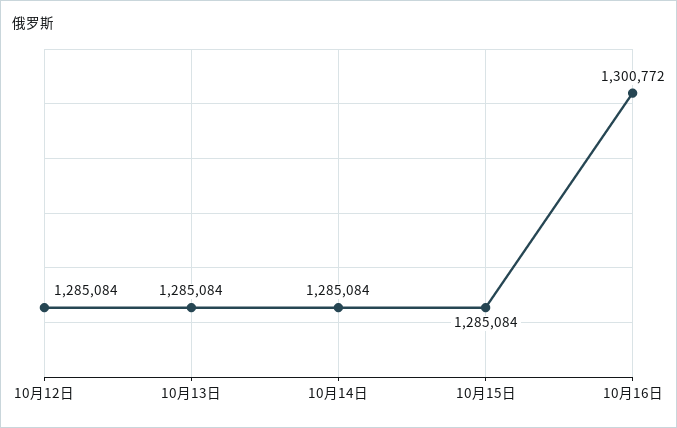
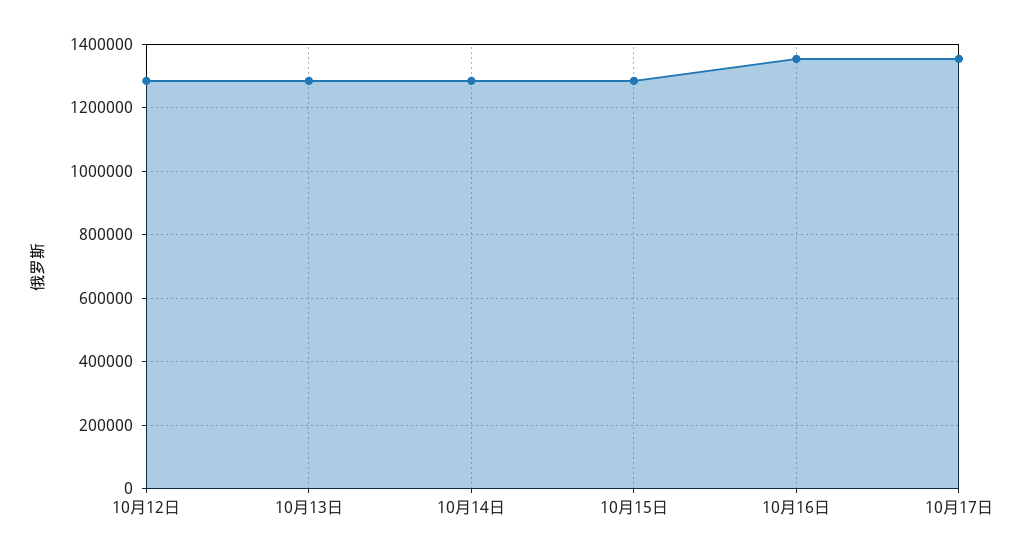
10月16日: 1300772 -> 1360000
10月17日: none -> 1360000

